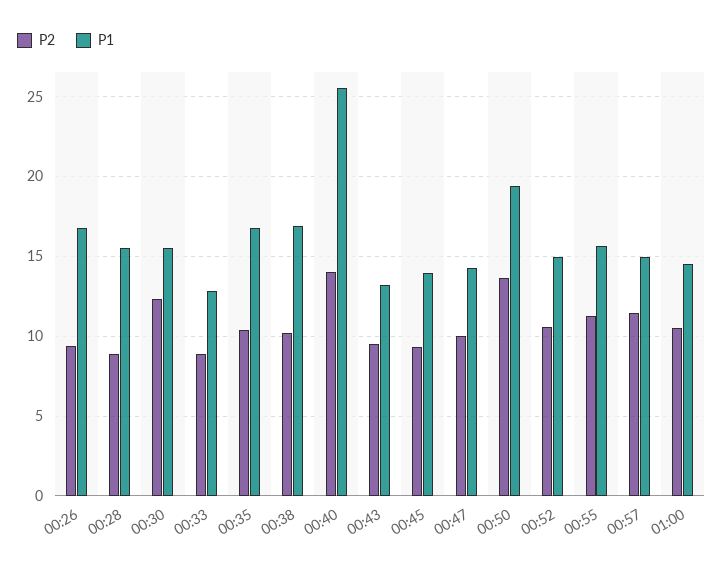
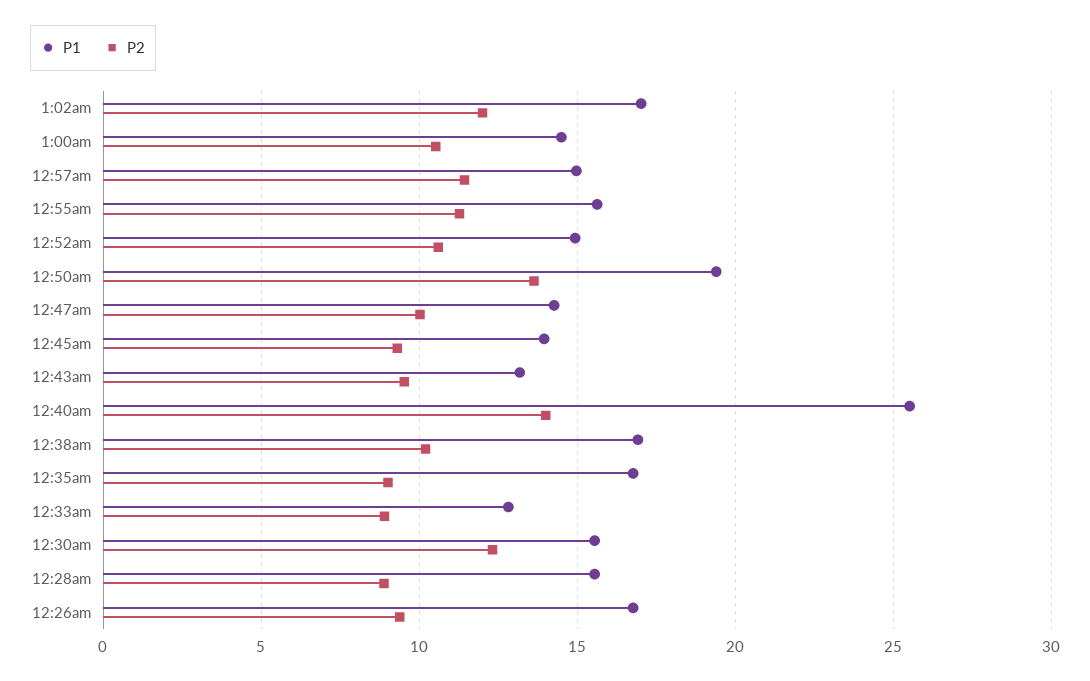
P2, 00:35: 10.5 -> 9
P1, 1:02am: none -> 17
P2, 1:02am: none -> 12

